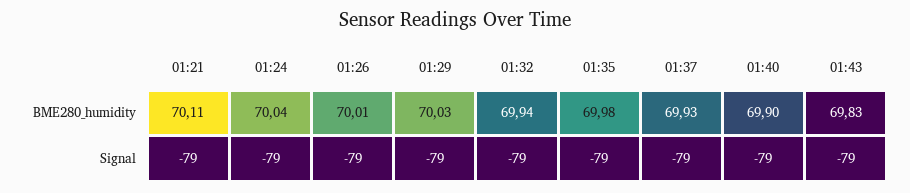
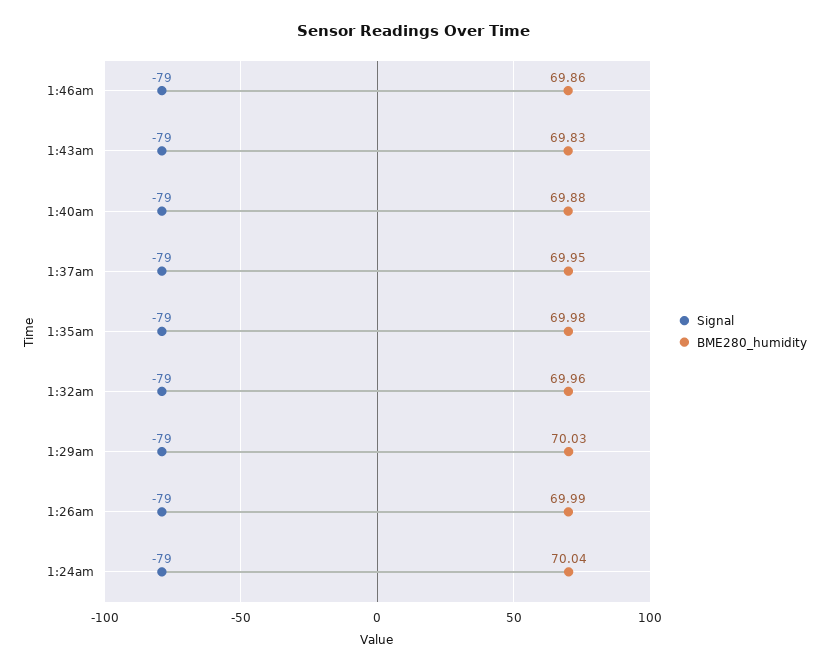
BME280_humidity, 01:21: 70.11 -> none
BME280_humidity, 01:26: 70.01 -> 69.99
BME280_humidity, 01:32: 69.94 -> 69.96
BME280_humidity, 01:37: 69.93 -> 69.95
BME280_humidity, 01:40: 69.9 -> 69.88
Signal, 01:21: -79 -> none
Signal, 1:46am: none -> -79
BME280_humidity, 1:46am: none -> 69.86

